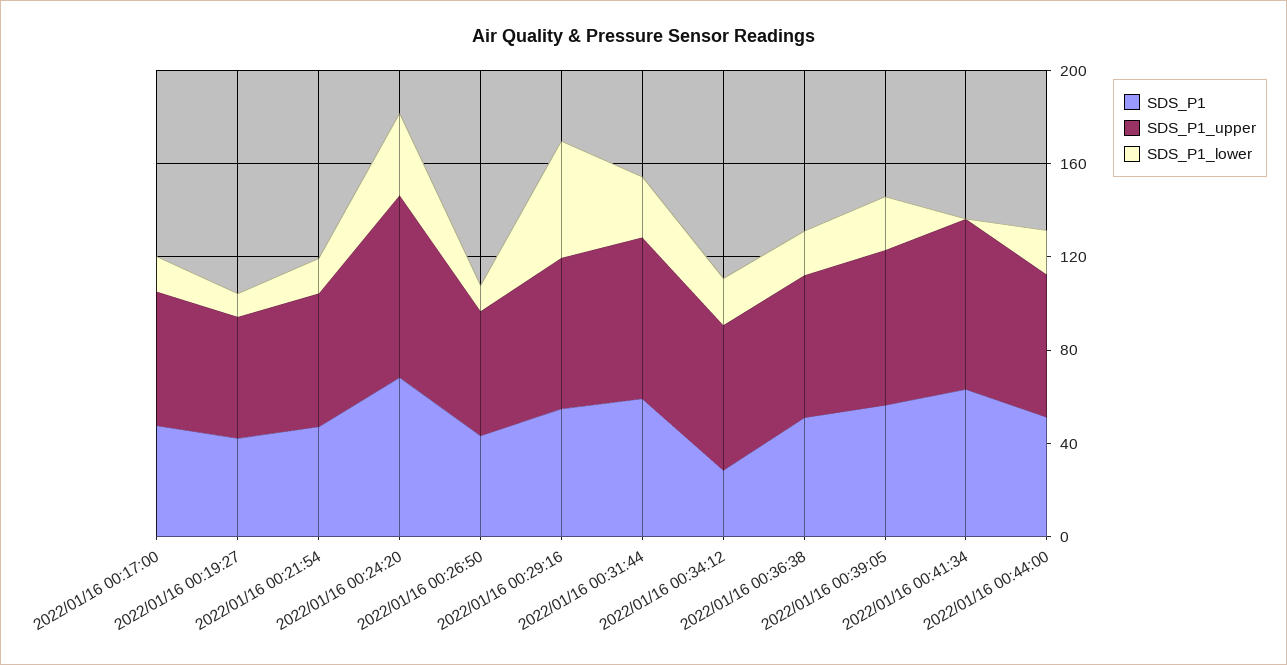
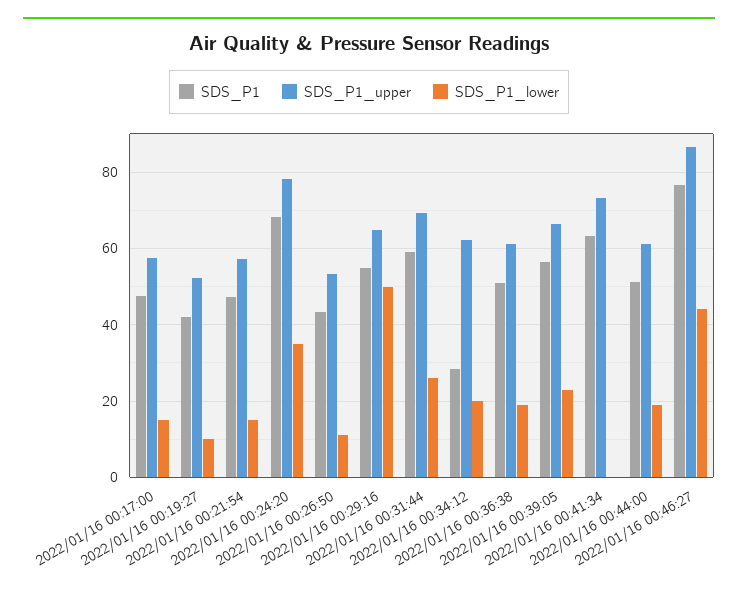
SDS_P1, 2022/01/16 00:46:27: none -> 76
SDS_P1_upper, 2022/01/16 00:46:27: none -> 86
SDS_P1_lower, 2022/01/16 00:46:27: none -> 44

